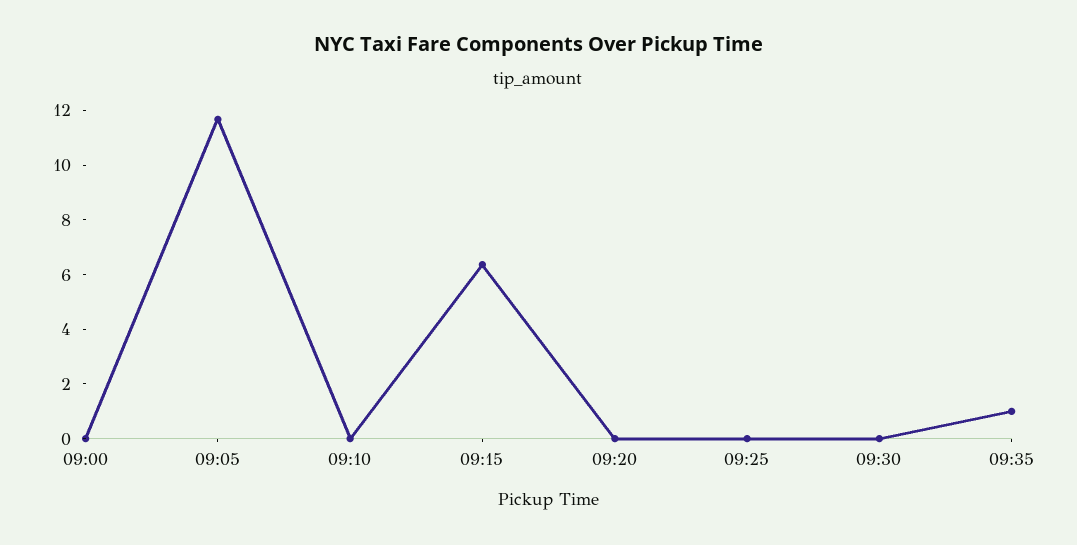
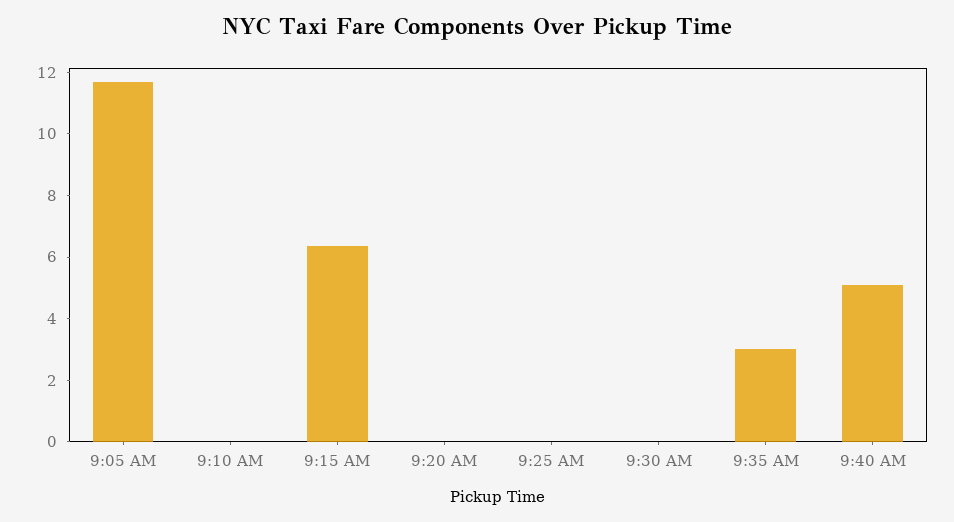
09:00: 0 -> none
09:35: 1 -> 3
9:40 AM: none -> 5

